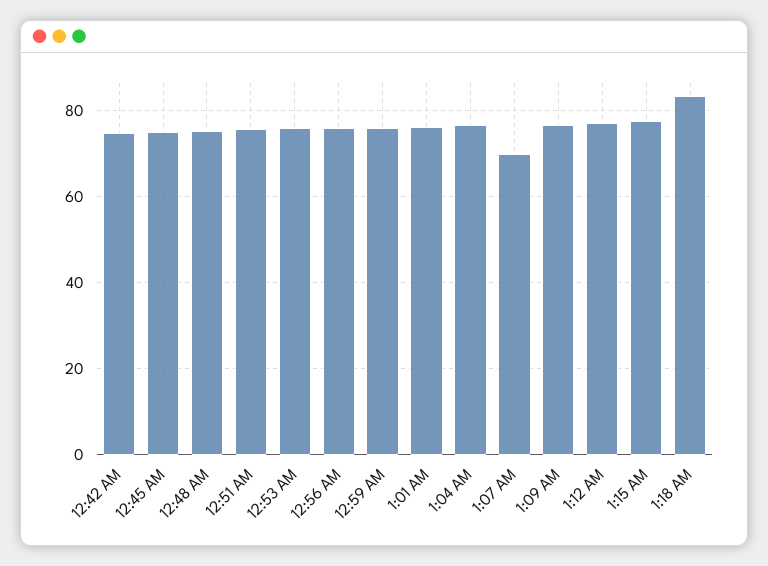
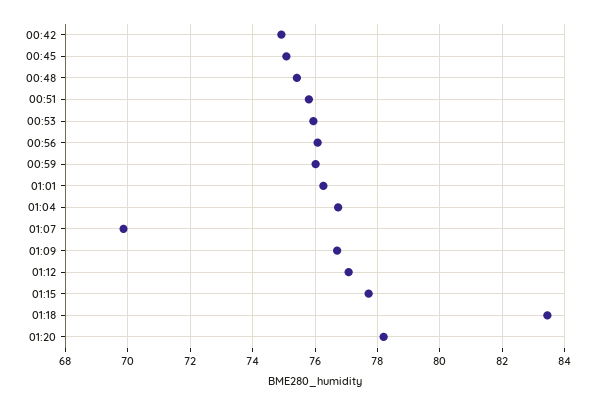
01:20: none -> 78.2

